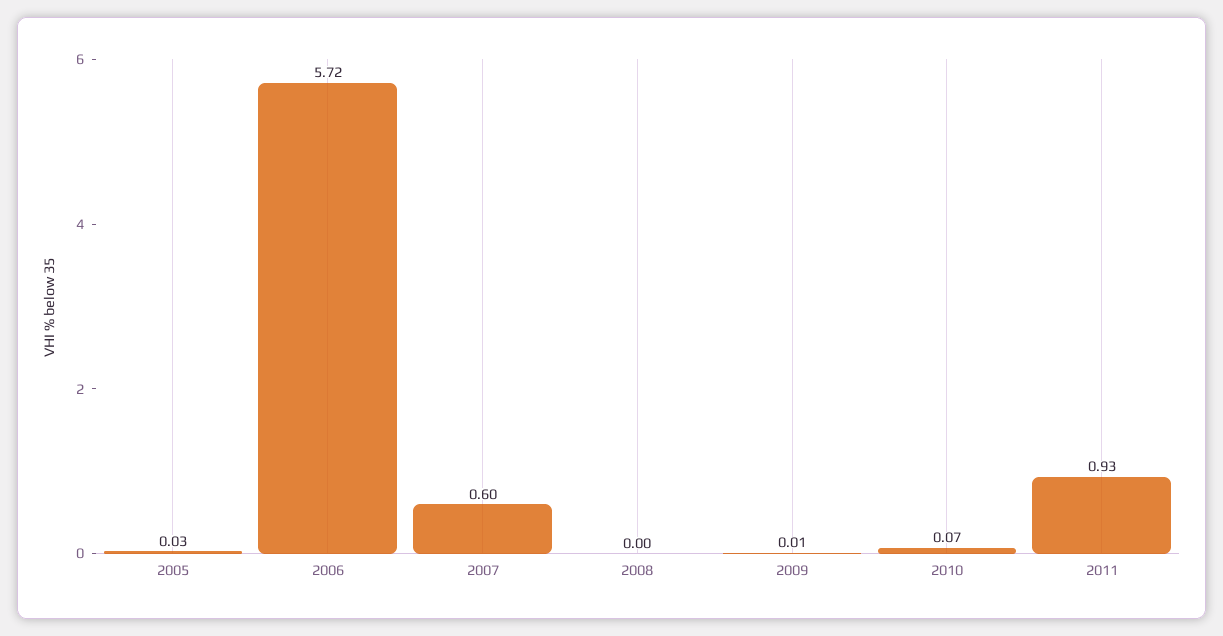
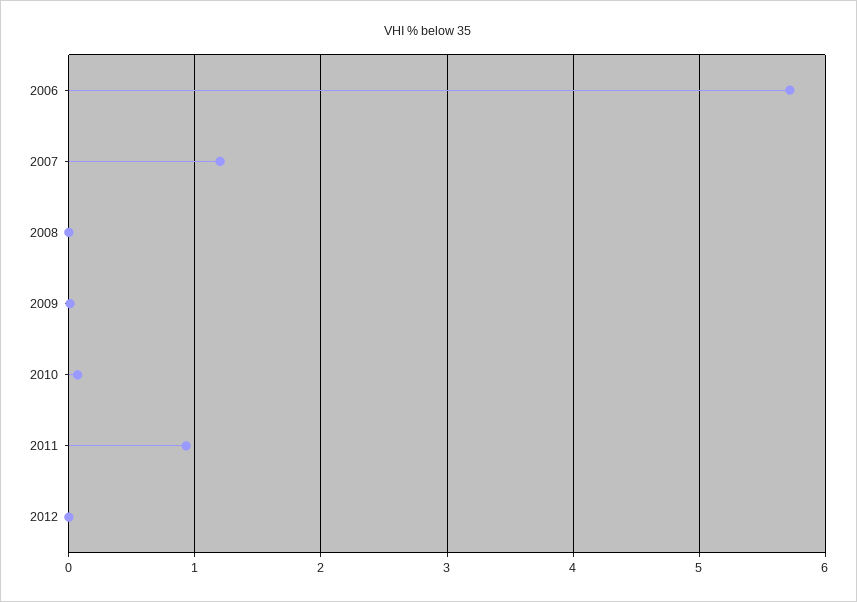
2005: 0.03 -> none
2007: 0.6 -> 1.2
2012: none -> 0

